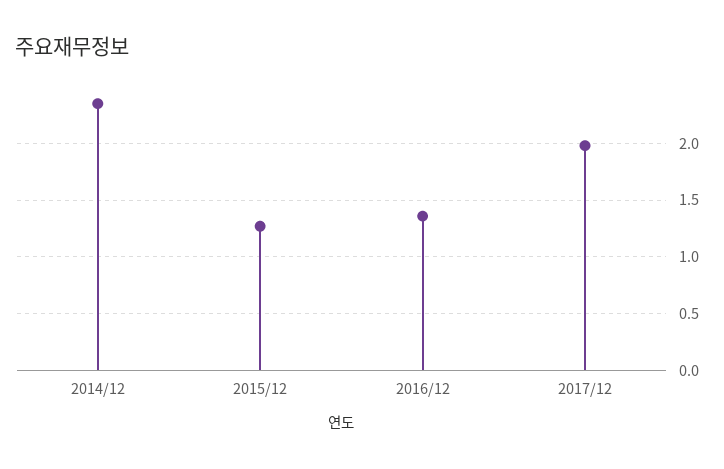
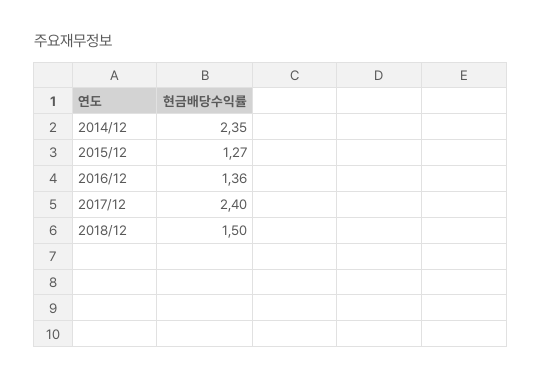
2017/12: 2 -> 2.4
2018/12: none -> 1.5

